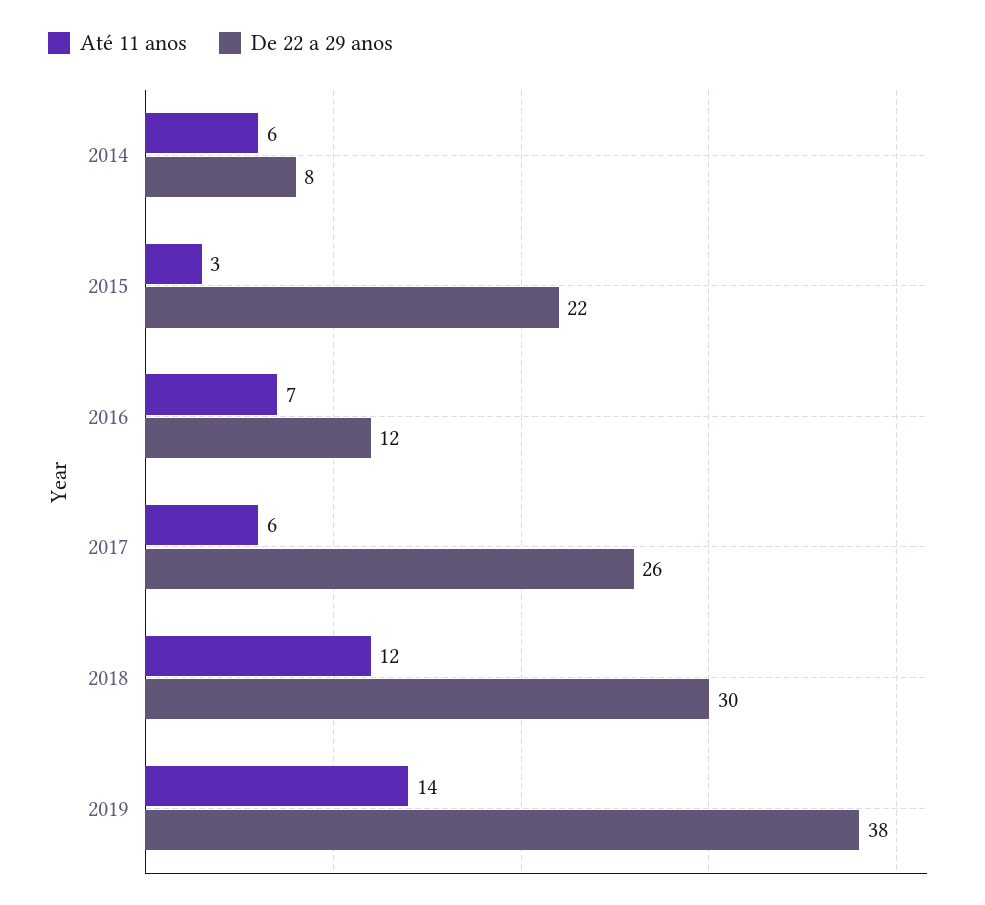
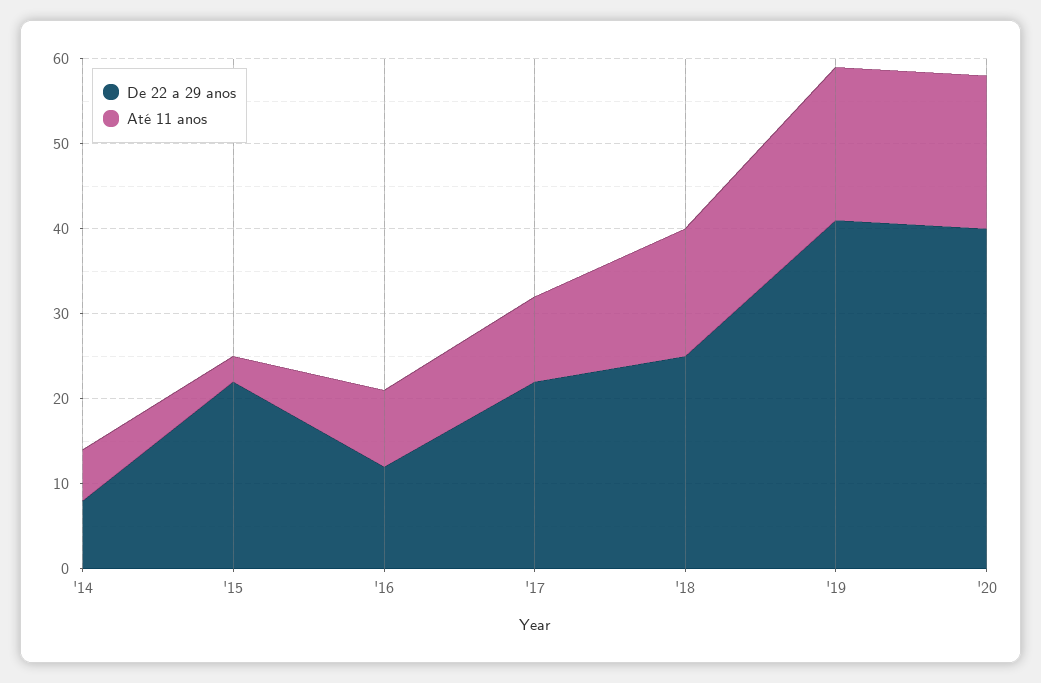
Até 11 anos, 2016: 7 -> 9
Até 11 anos, 2017: 6 -> 10
De 22 a 29 anos, 2017: 26 -> 22
Até 11 anos, 2018: 12 -> 15
De 22 a 29 anos, 2018: 30 -> 25
Até 11 anos, 2019: 14 -> 18
De 22 a 29 anos, 2019: 38 -> 41
De 22 a 29 anos, '20: none -> 40
Até 11 anos, '20: none -> 18

